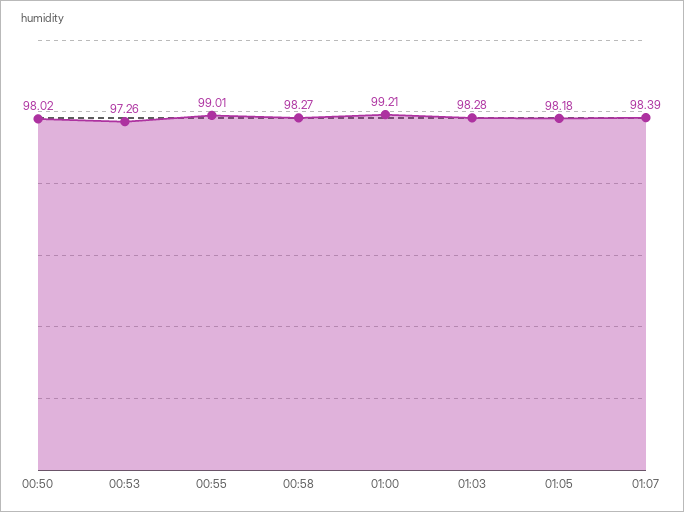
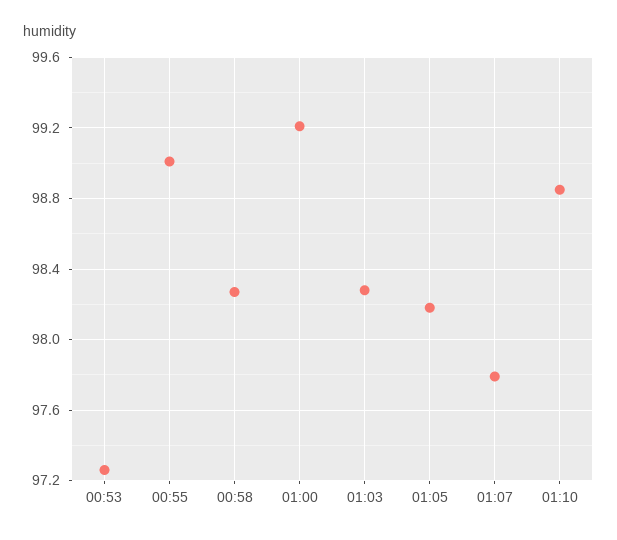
00:50: 98.02 -> none
01:07: 98.39 -> 97.8
01:10: none -> 98.85

